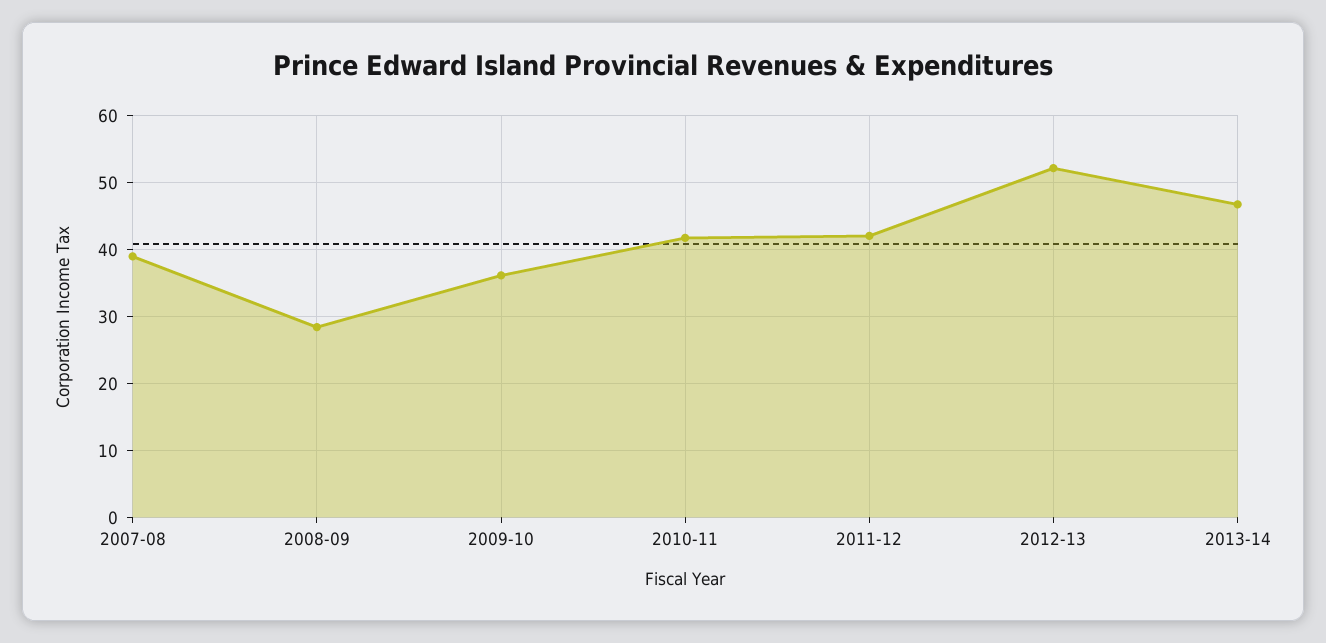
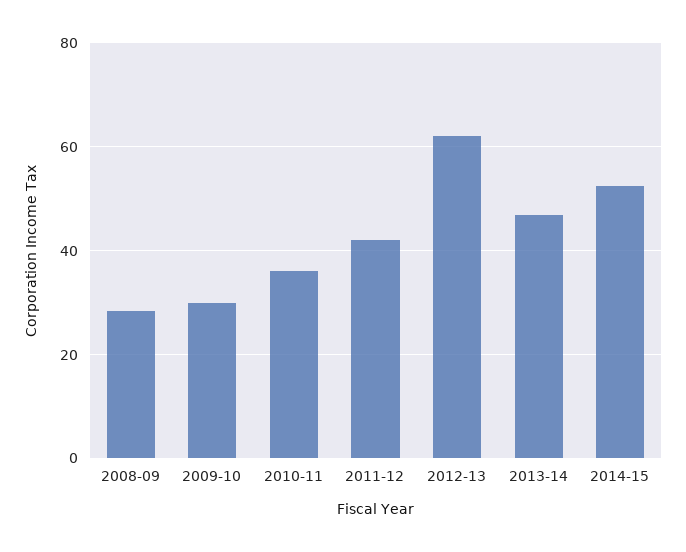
2007-08: 39 -> none
2009-10: 36 -> 30
2010-11: 42 -> 36
2012-13: 52 -> 62
2014-15: none -> 52

